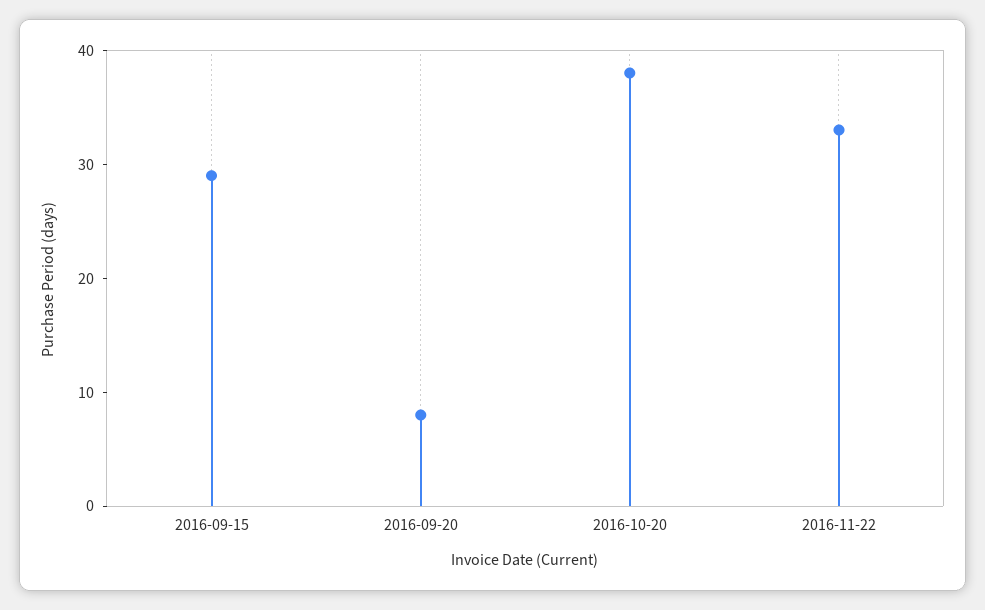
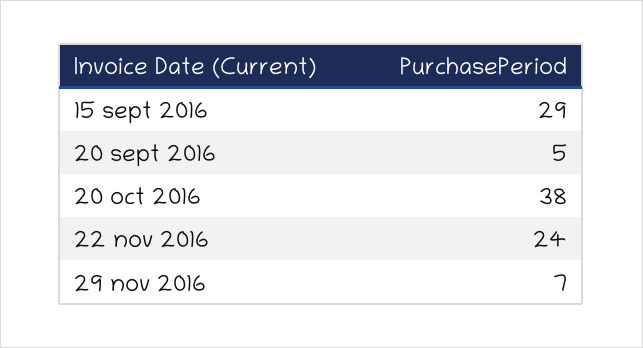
2016-09-20: 8 -> 5
2016-11-22: 33 -> 24
29 nov 2016: none -> 7

